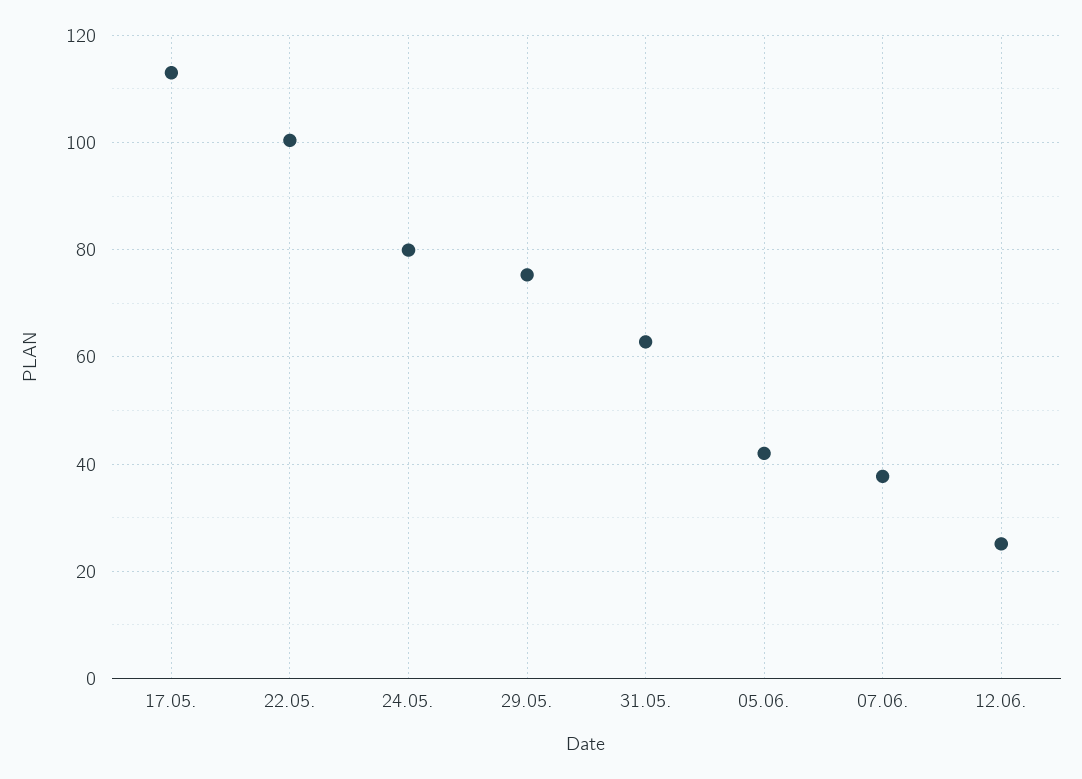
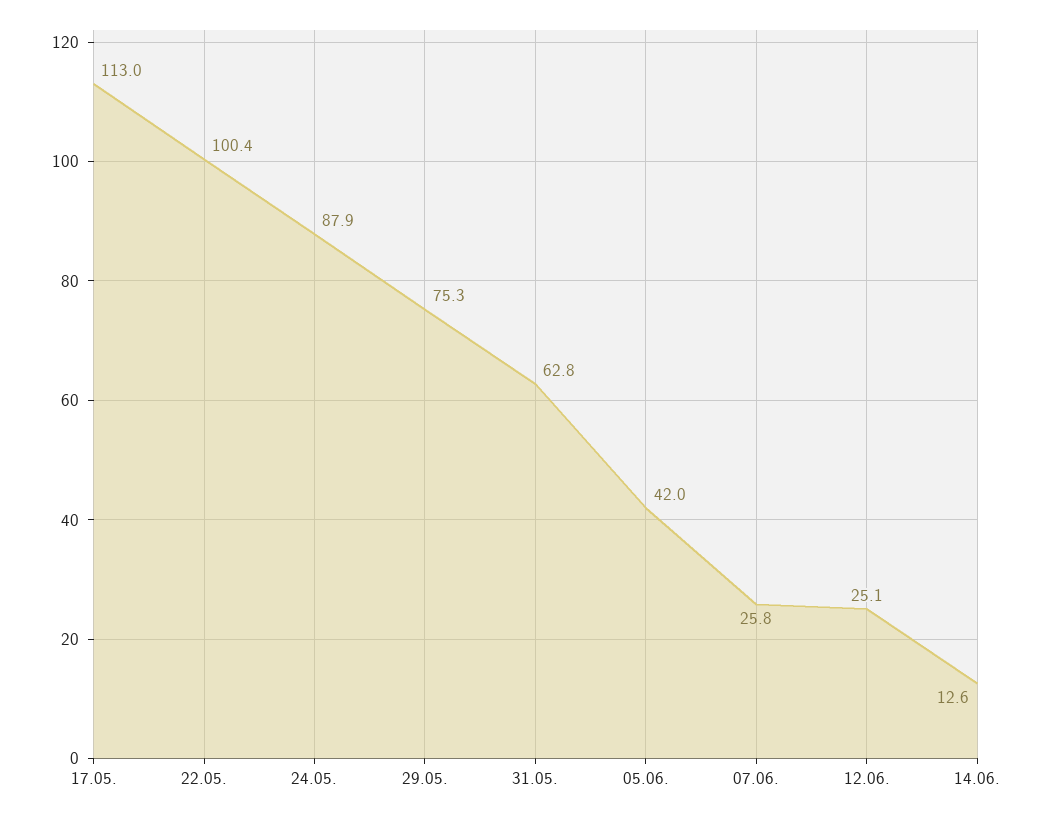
24.05.: 80 -> 87.9
07.06.: 38 -> 25.8
14.06.: none -> 12.6

